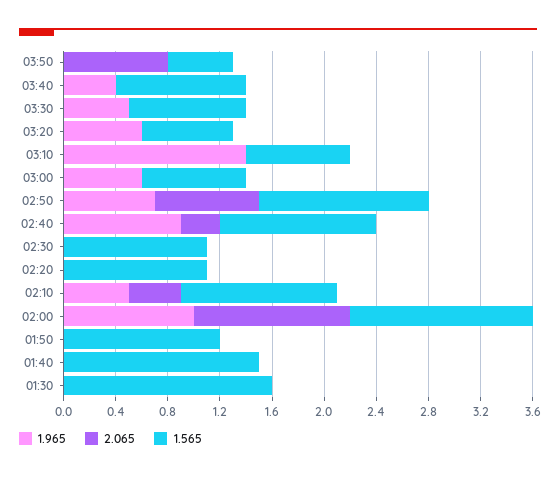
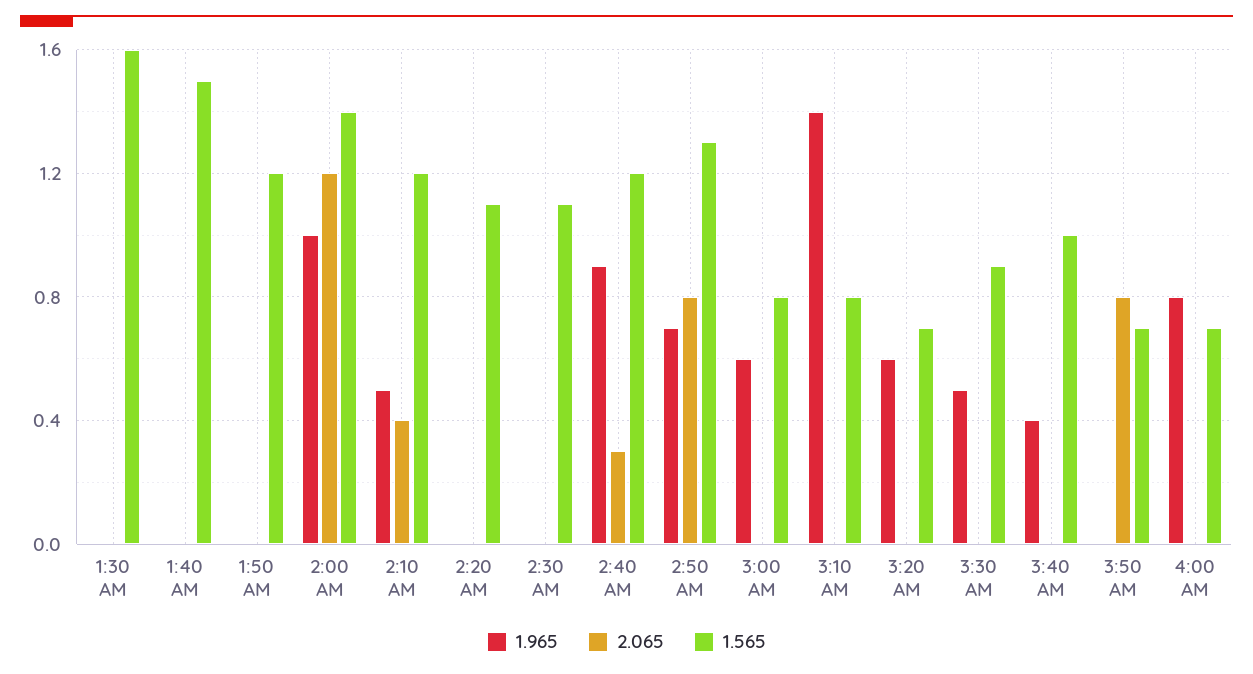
1.565, 03:50: 0.5 -> 0.7
1.965, 4:00 AM: none -> 0.8
2.065, 4:00 AM: none -> 0
1.565, 4:00 AM: none -> 0.7

